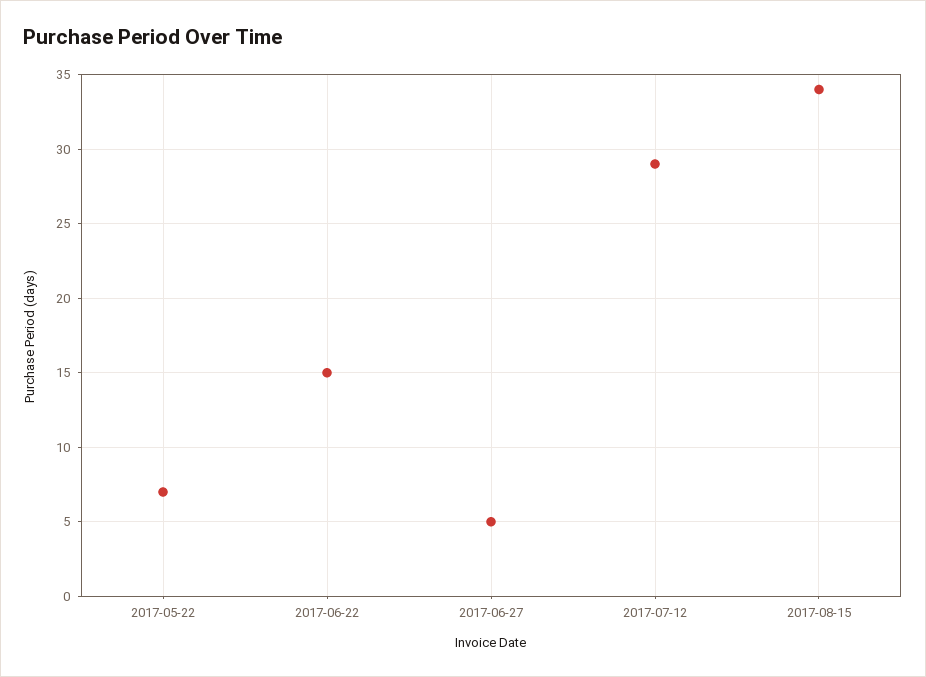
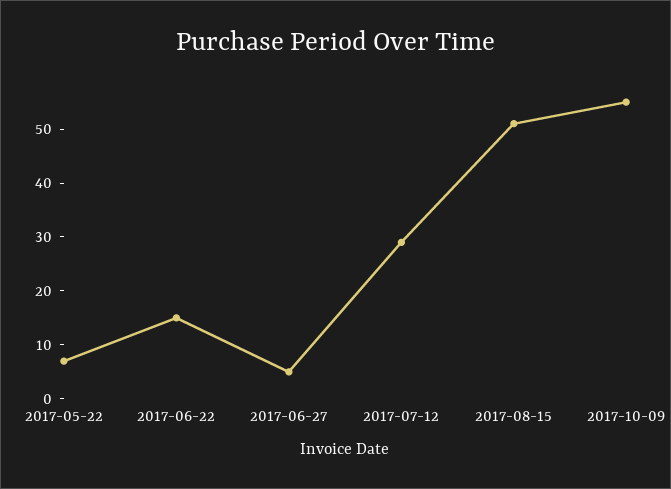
2017-08-15: 34 -> 50
2017-10-09: none -> 55

